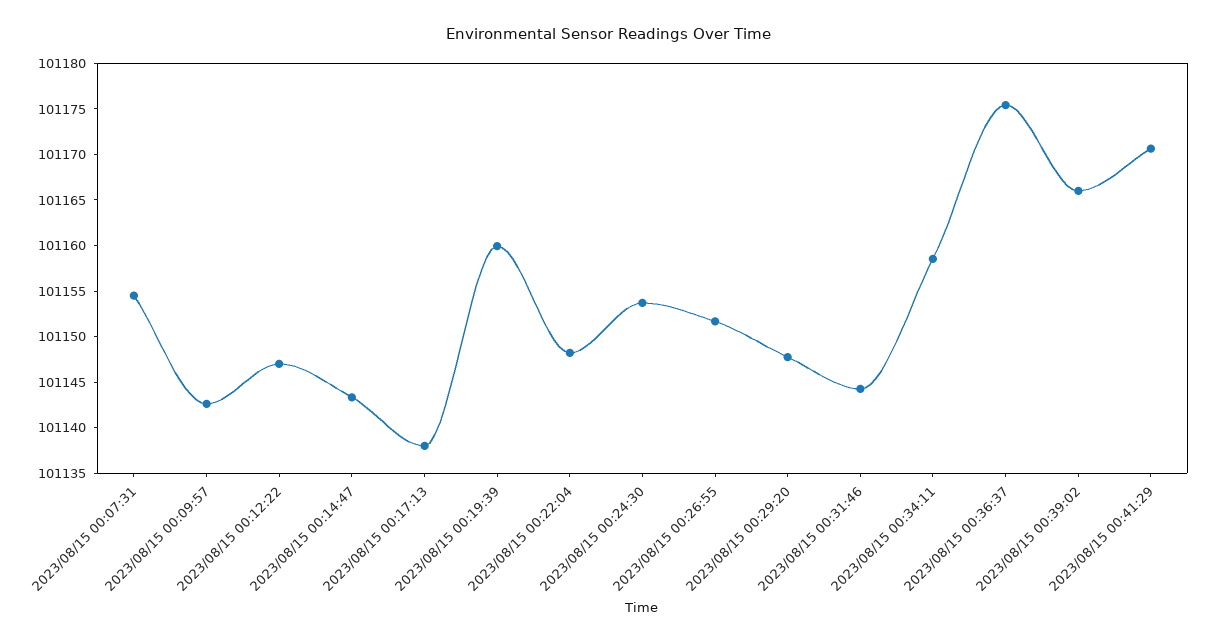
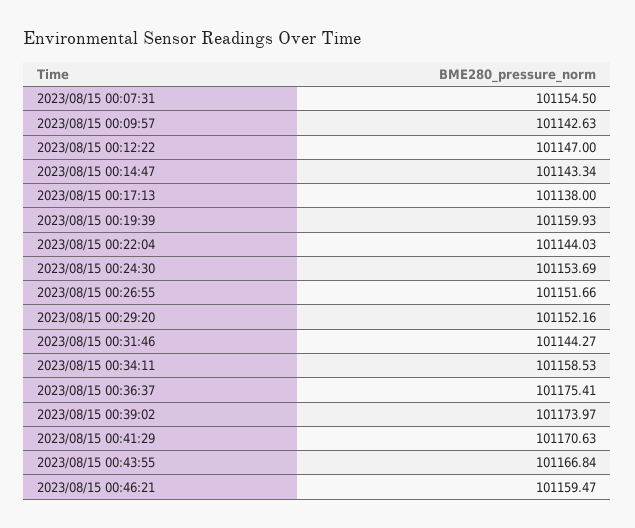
2023/08/15 00:22:04: 101148 -> 101144.03
2023/08/15 00:29:20: 101148 -> 101152.16
2023/08/15 00:39:02: 101166 -> 101173.97
2023/08/15 00:43:55: none -> 101166.84
2023/08/15 00:46:21: none -> 101159.47

